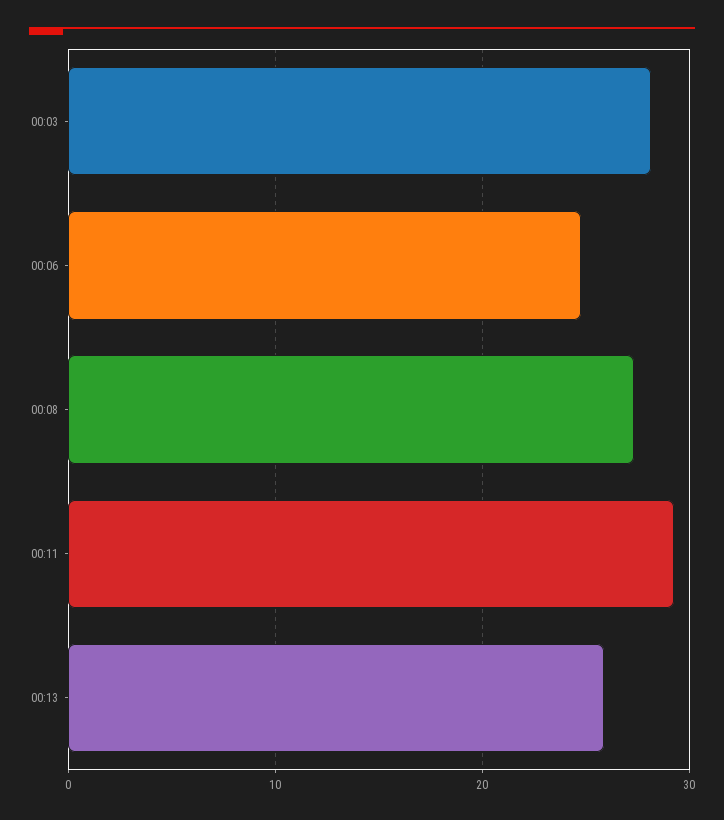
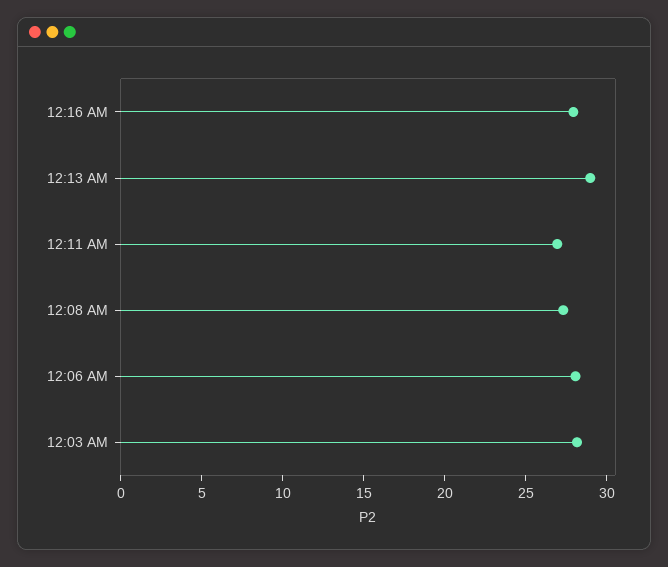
00:06: 25 -> 28
00:11: 29 -> 27
00:13: 26 -> 29
12:16 AM: none -> 28

